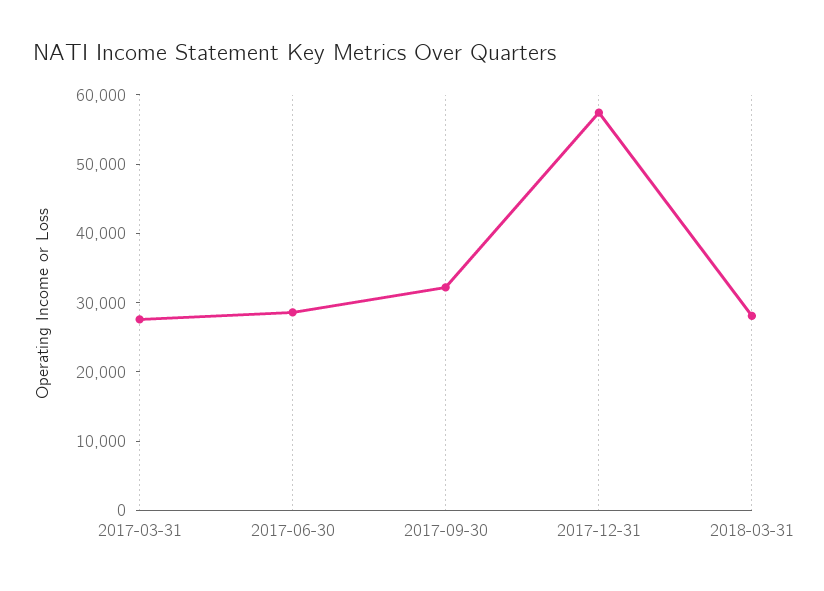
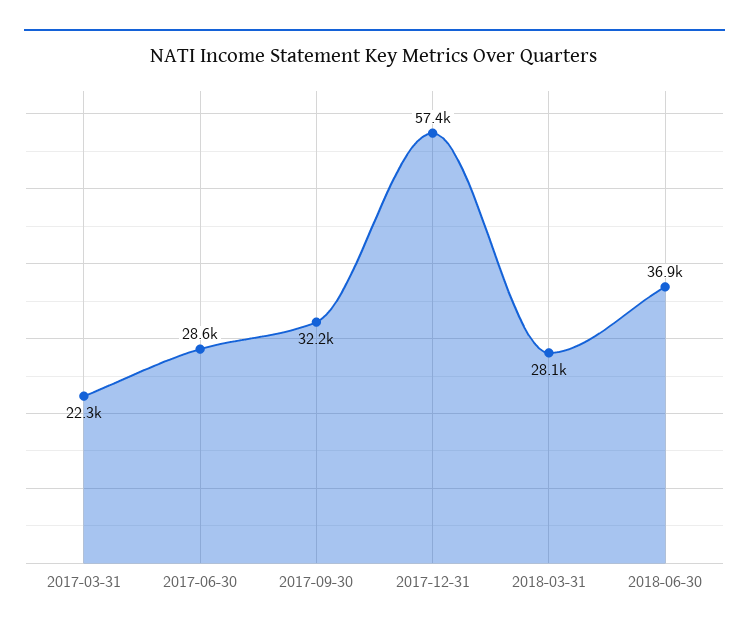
2017-03-31: 28000 -> 22300
2018-06-30: none -> 36900

